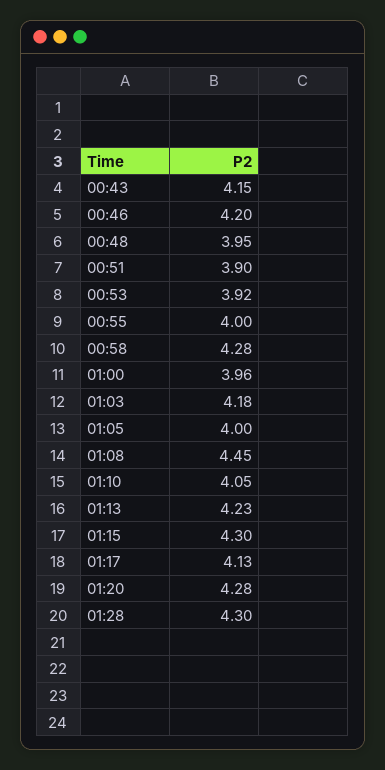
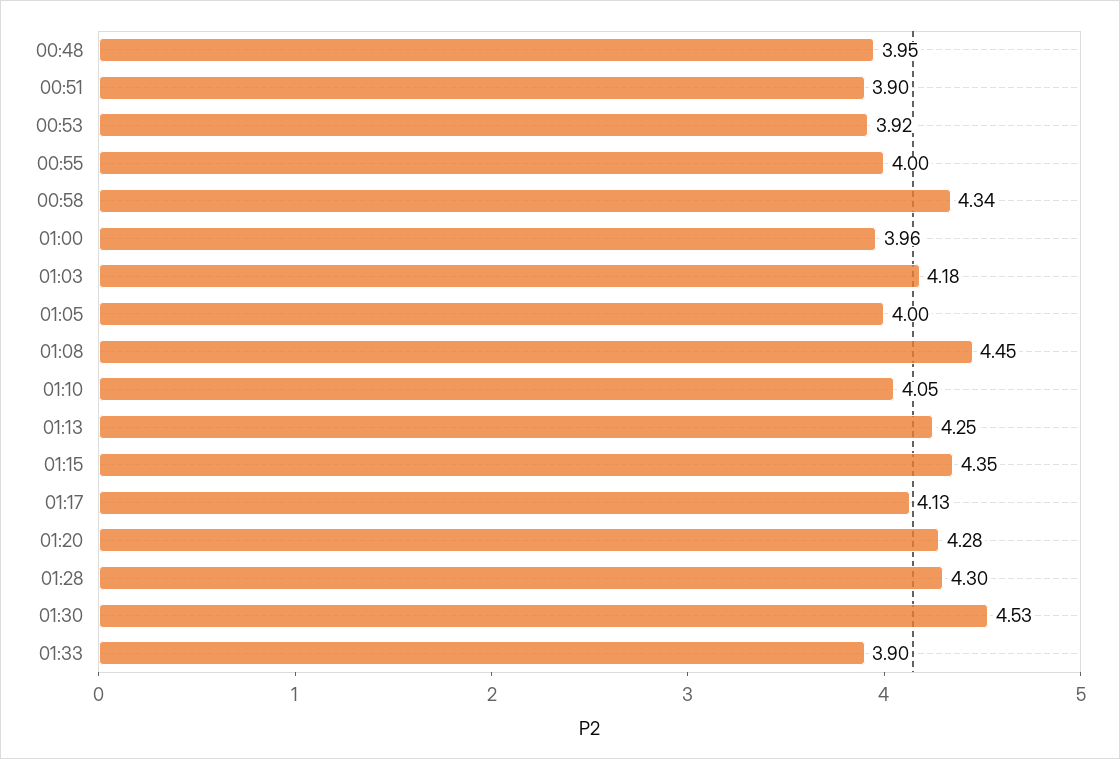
00:43: 4.15 -> none
00:46: 4.2 -> none
00:58: 4.28 -> 4.34
01:13: 4.23 -> 4.25
01:15: 4.3 -> 4.35
01:30: none -> 4.53
01:33: none -> 3.9

